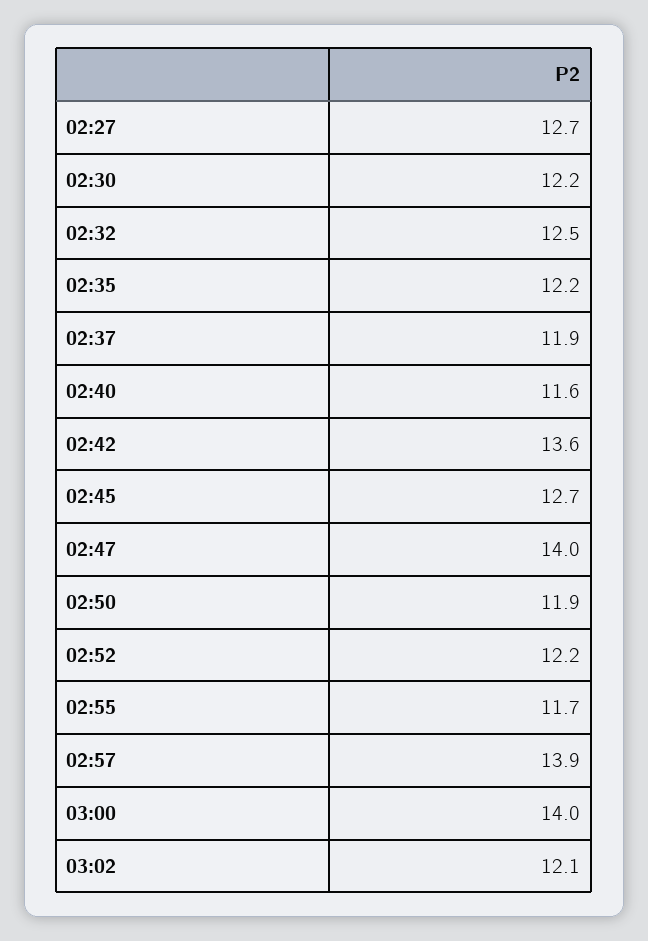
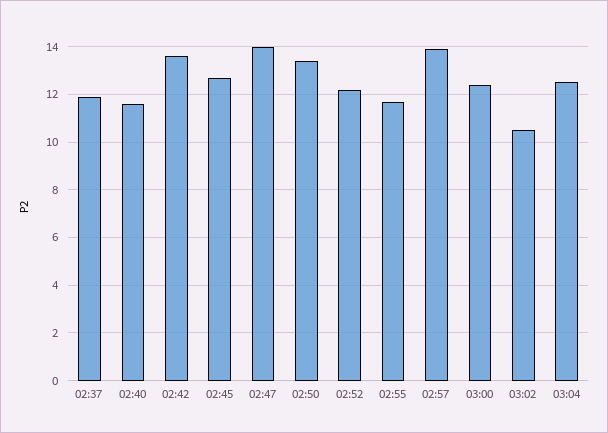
02:27: 12.7 -> none
02:30: 12.2 -> none
02:32: 12.5 -> none
02:35: 12.2 -> none
02:50: 11.9 -> 13.5
03:00: 14 -> 12.5
03:02: 12.1 -> 10.5
03:04: none -> 12.5

